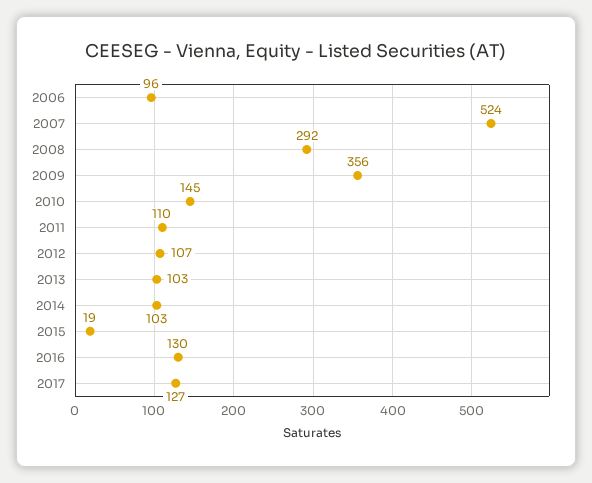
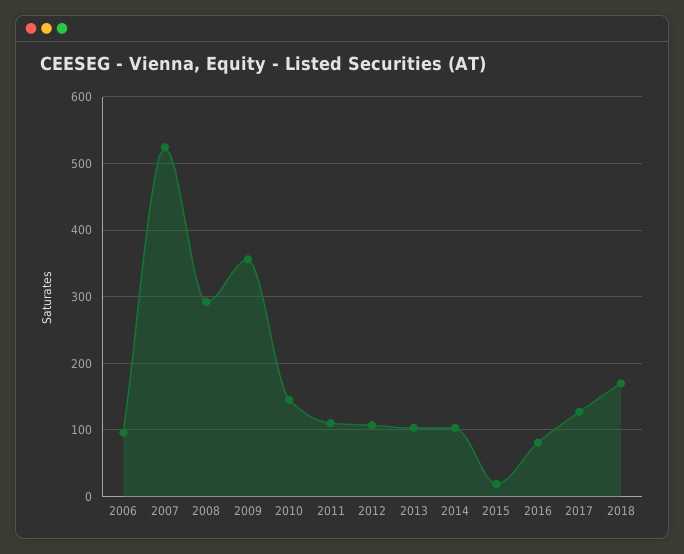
2016: 130 -> 80
2018: none -> 170

